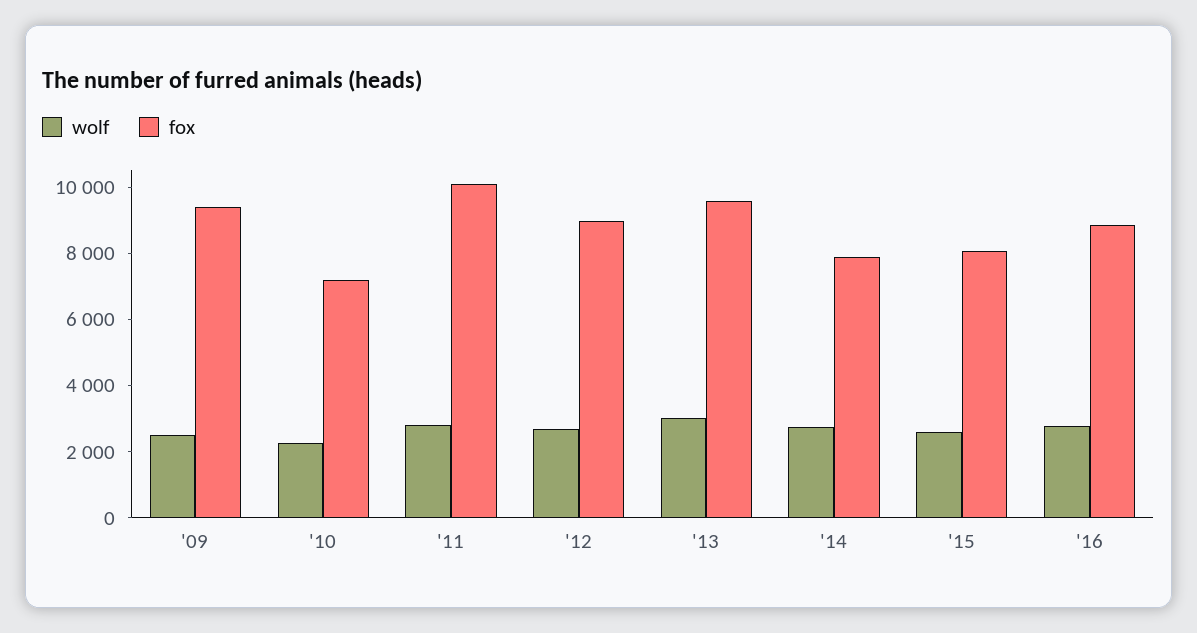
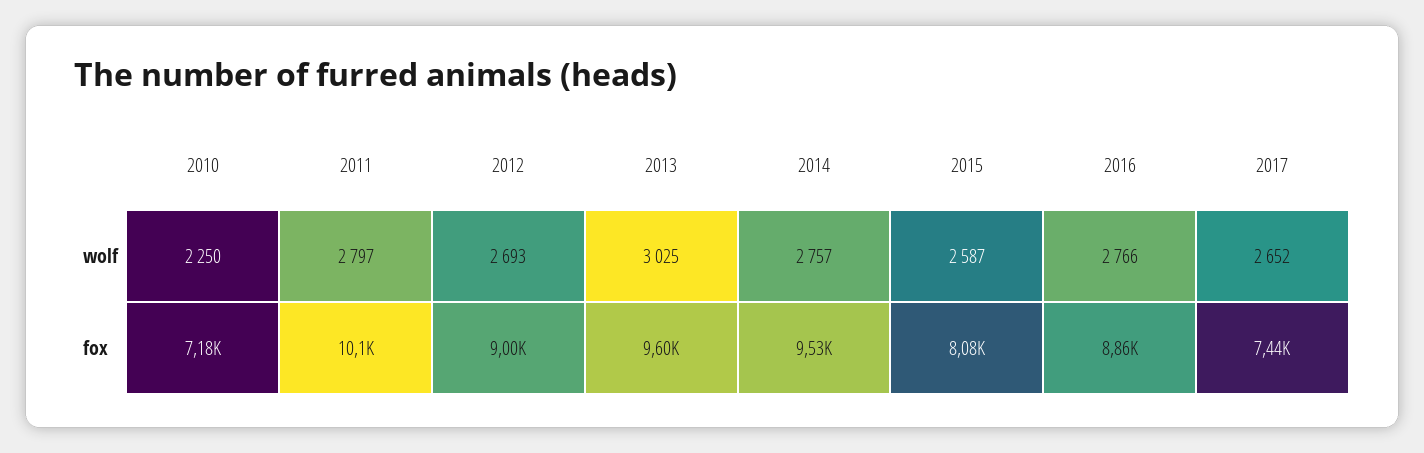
wolf, '09: 2500 -> none
fox, '09: 9500 -> none
fox, '14: 8000 -> 9530
wolf, 2017: none -> 2652
fox, 2017: none -> 7440

